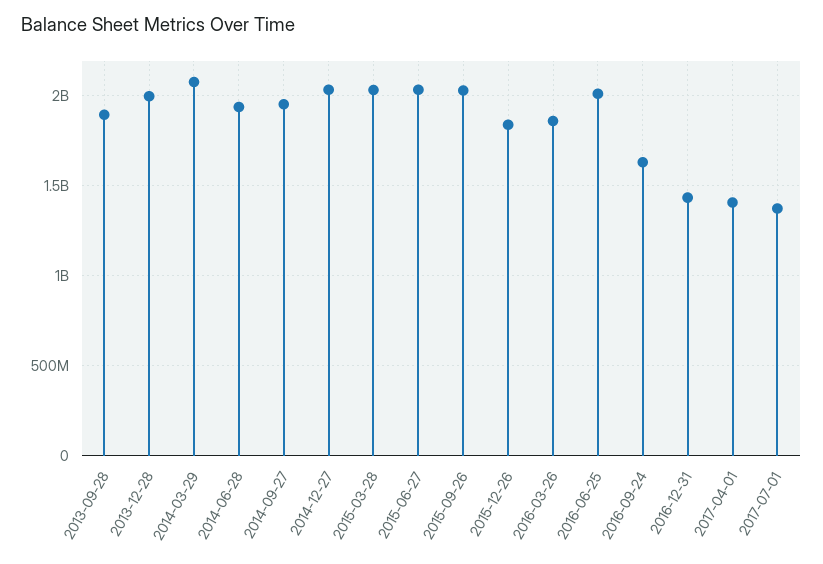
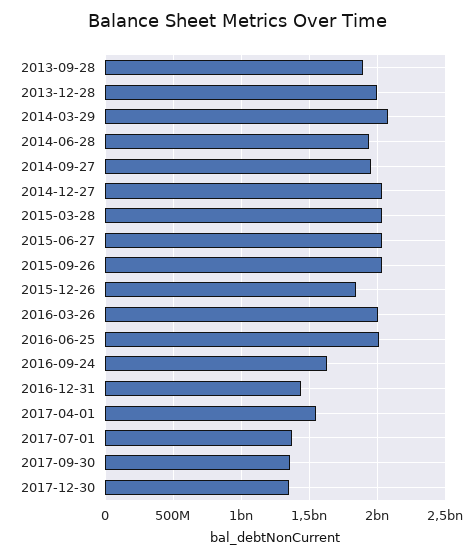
2016-03-26: 1850000000 -> 2000000000
2017-04-01: 1400000000 -> 1550000000
2017-09-30: none -> 1350000000
2017-12-30: none -> 1350000000

